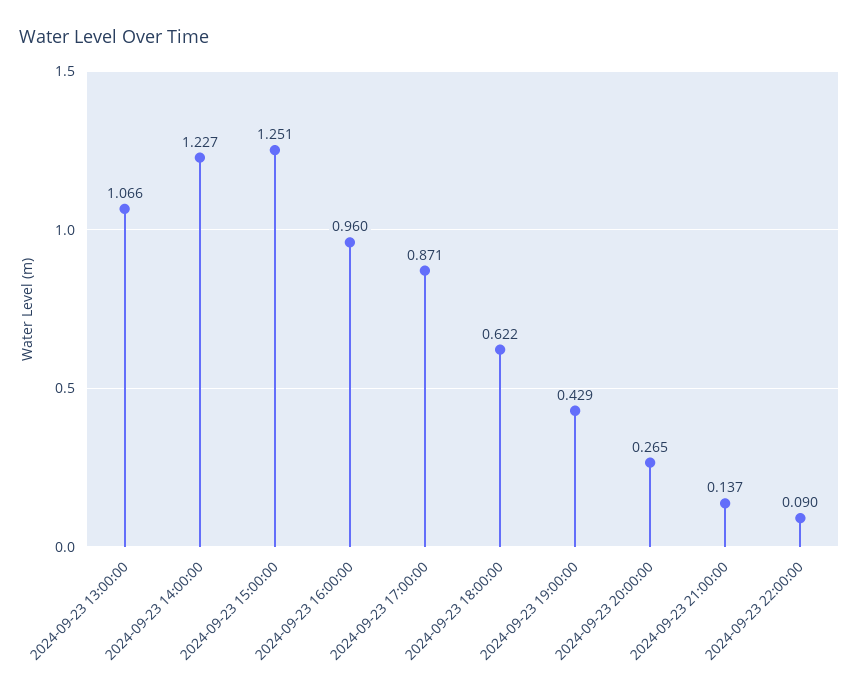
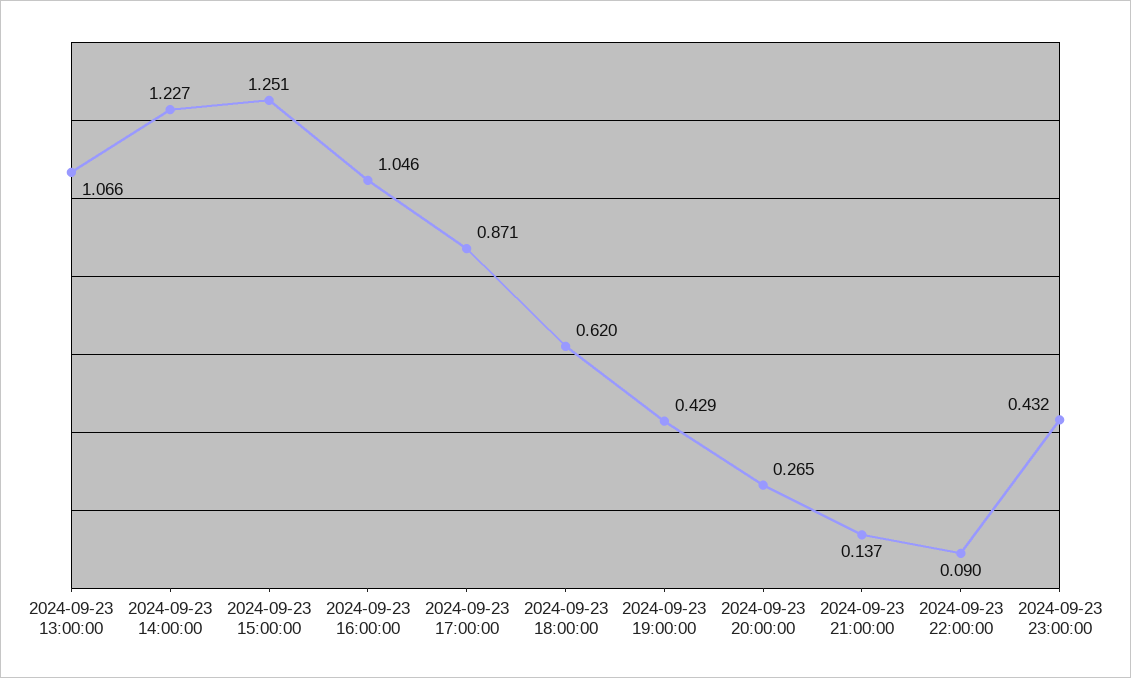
2024-09-23 16:00:00: 0.96 -> 1.046
2024-09-23 18:00:00: 0.622 -> 0.62
2024-09-23 23:00:00: none -> 0.432

